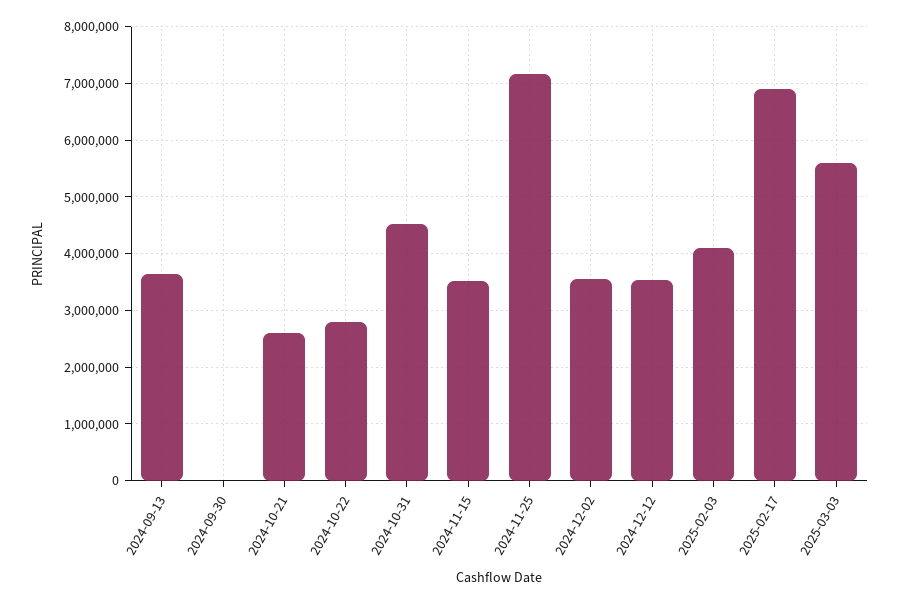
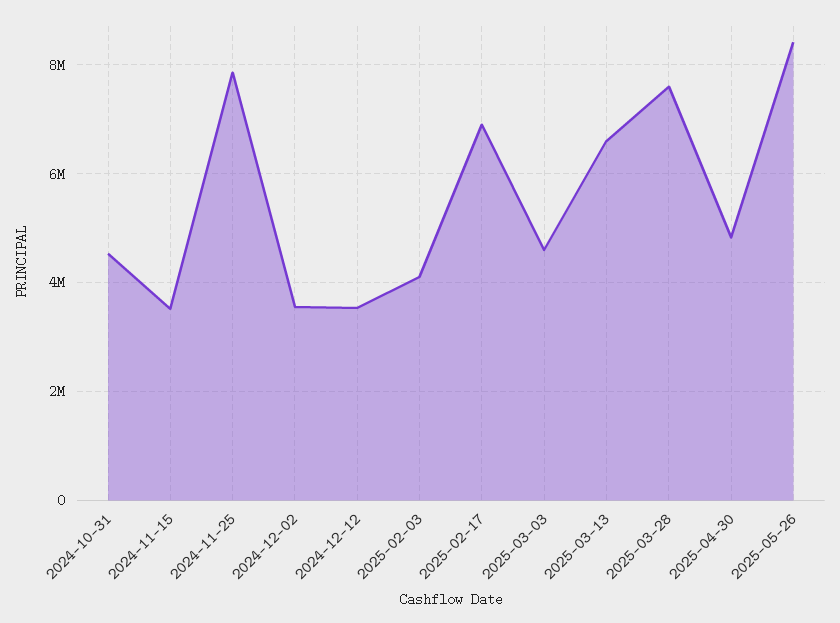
2024-09-13: 3600000 -> none
2024-09-30: 0 -> none
2024-10-21: 2600000 -> none
2024-10-22: 2800000 -> none
2024-11-25: 7200000 -> 7800000
2025-03-03: 5600000 -> 4600000
2025-03-13: none -> 6600000
2025-03-28: none -> 7600000
2025-04-30: none -> 4800000
2025-05-26: none -> 8400000

